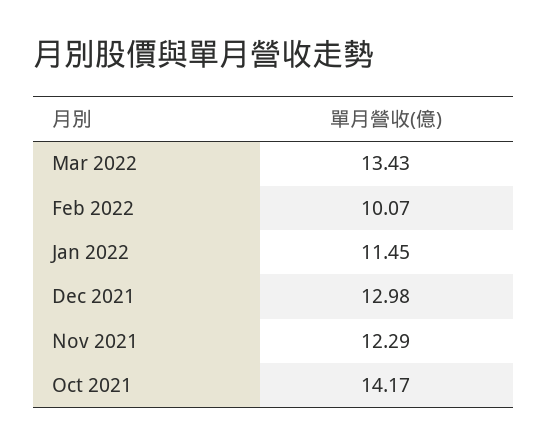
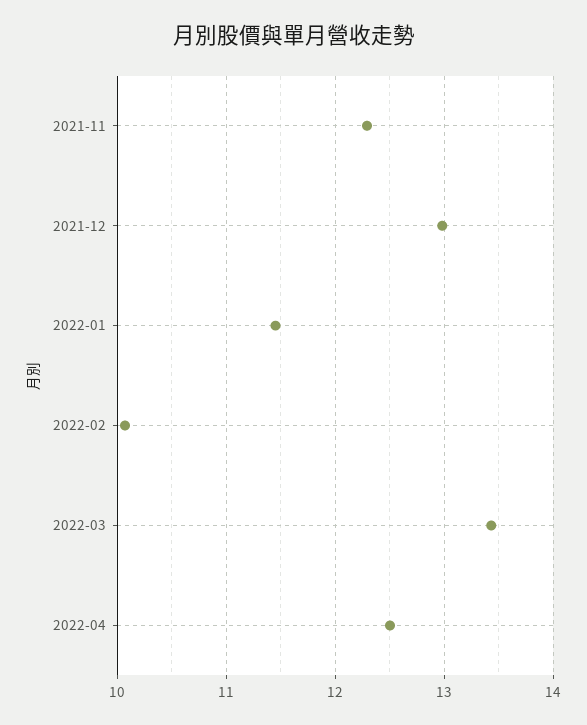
Oct 2021: 14.17 -> none
2022-04: none -> 12.5

